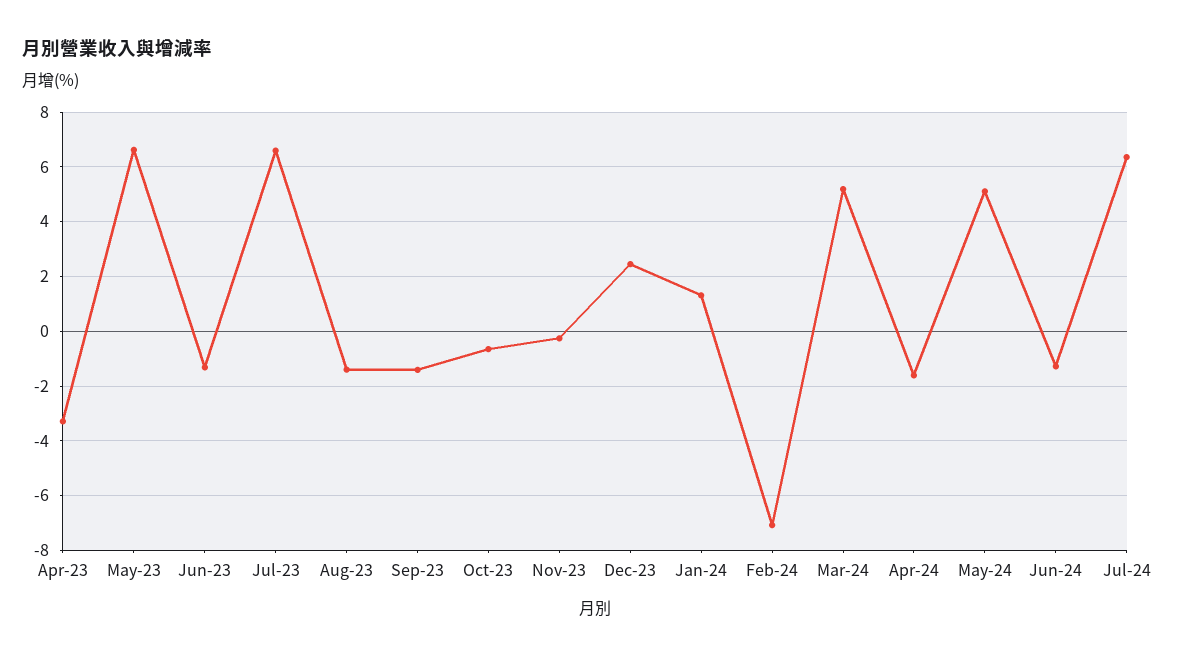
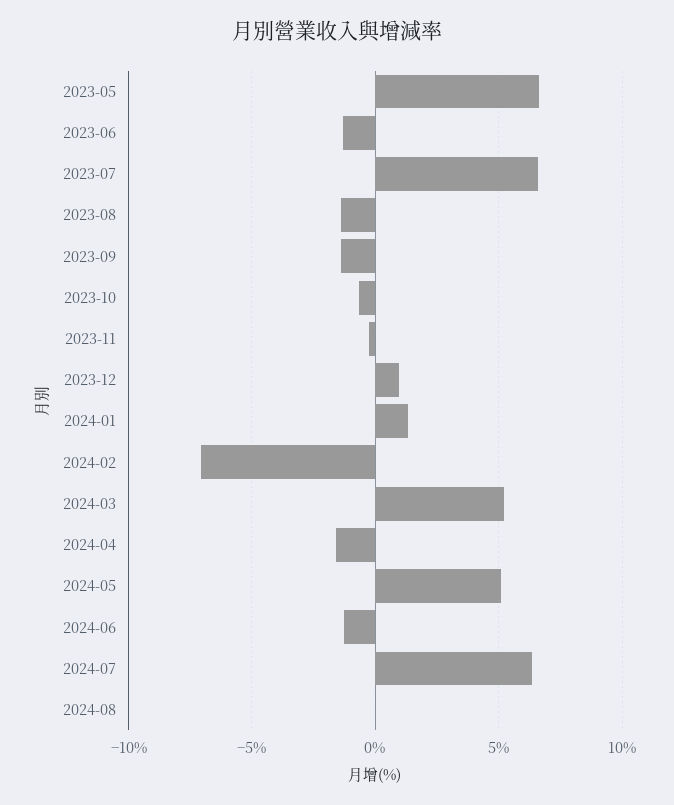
Apr-23: -3.25 -> none
Dec-23: 2.5 -> 1
2024-08: none -> 0

